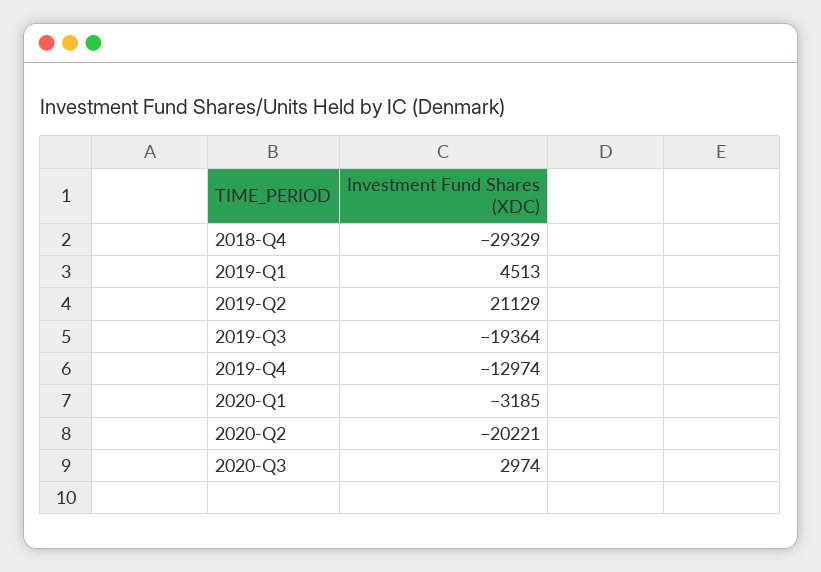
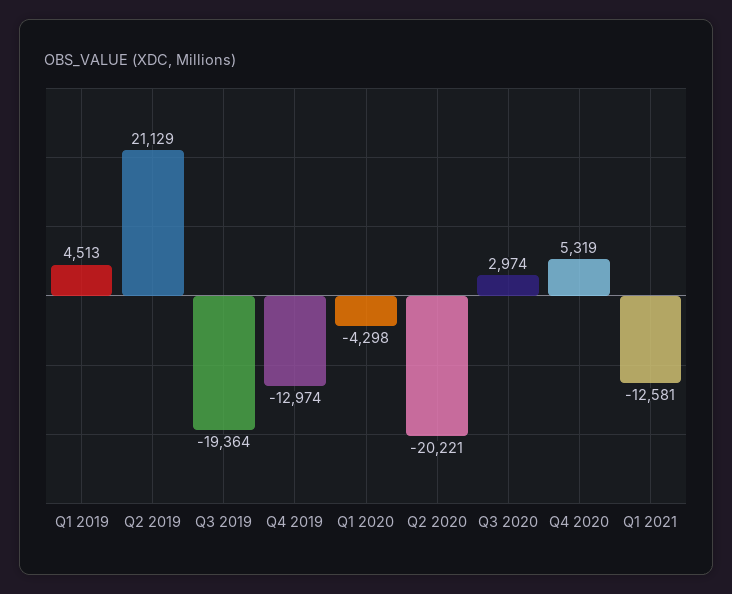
2018-Q4: -29329 -> none
2020-Q1: -3185 -> -4298
Q4 2020: none -> 5319
Q1 2021: none -> -12581

